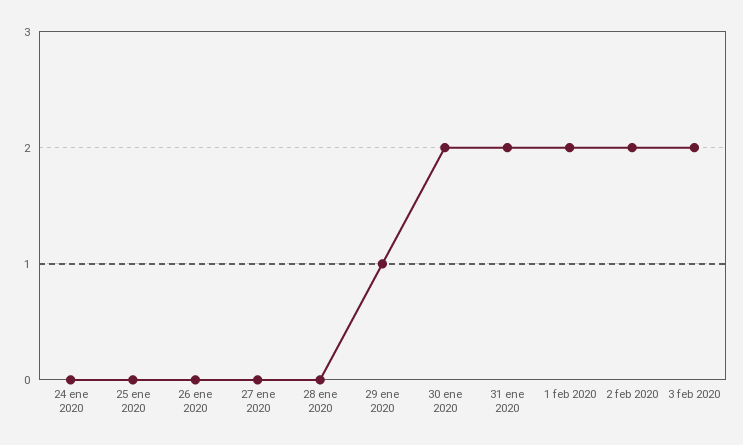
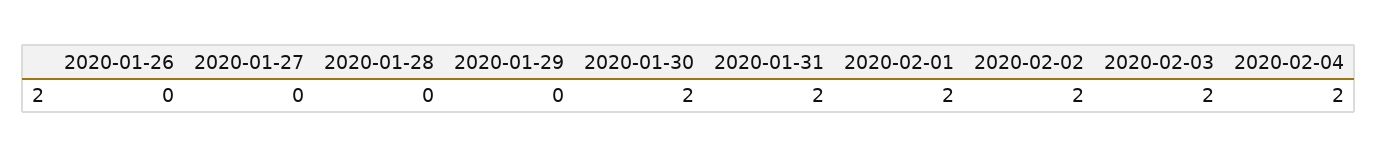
24 ene 2020: 0 -> none
25 ene 2020: 0 -> none
29 ene 2020: 1 -> 0
2020-02-04: none -> 2

